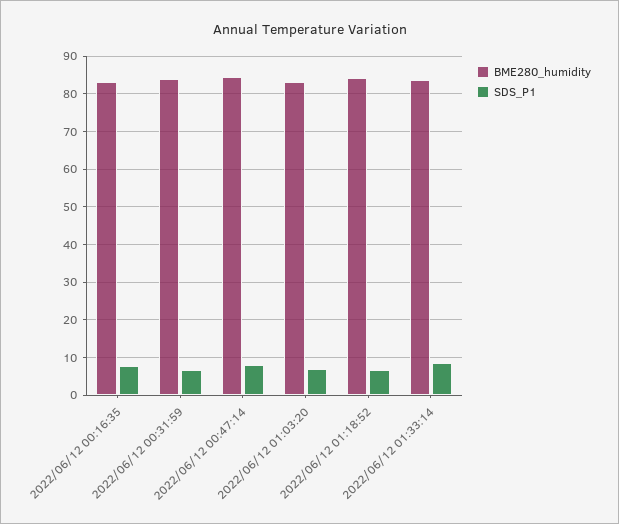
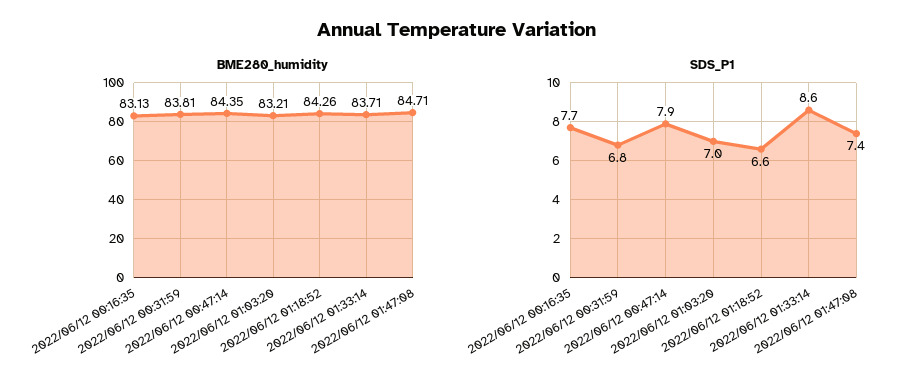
BME280_humidity, 2022/06/12 01:47:08: none -> 84.71
SDS_P1, 2022/06/12 01:47:08: none -> 7.4

